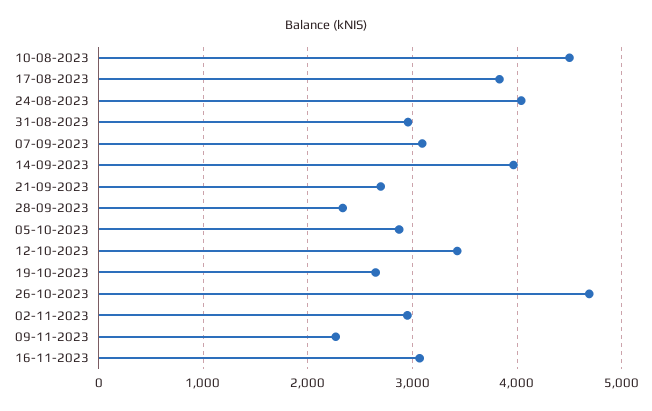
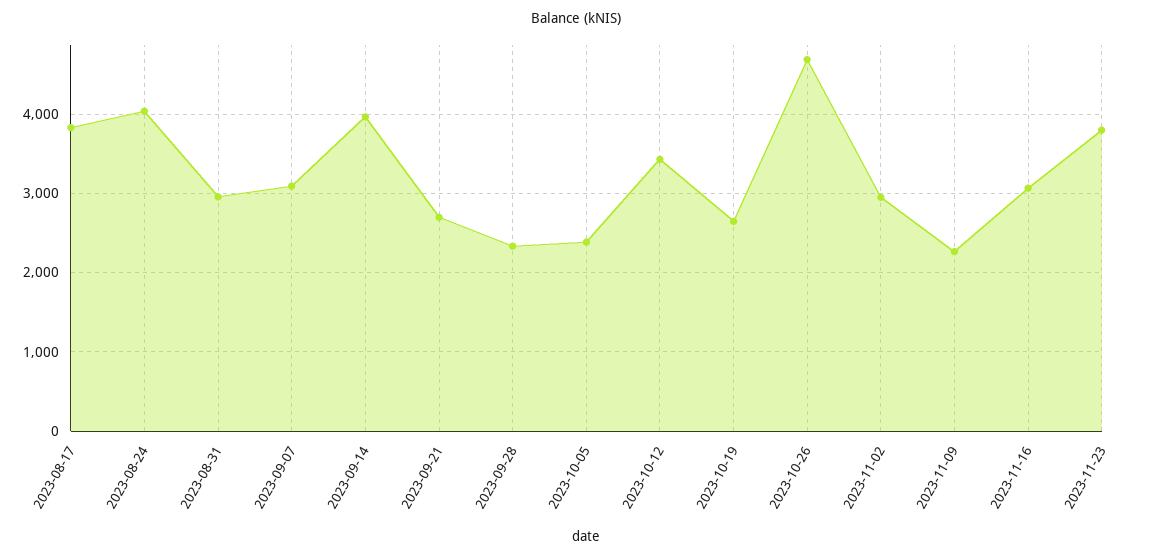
10-08-2023: 4500 -> none
05-10-2023: 2900 -> 2400
2023-11-23: none -> 3800

